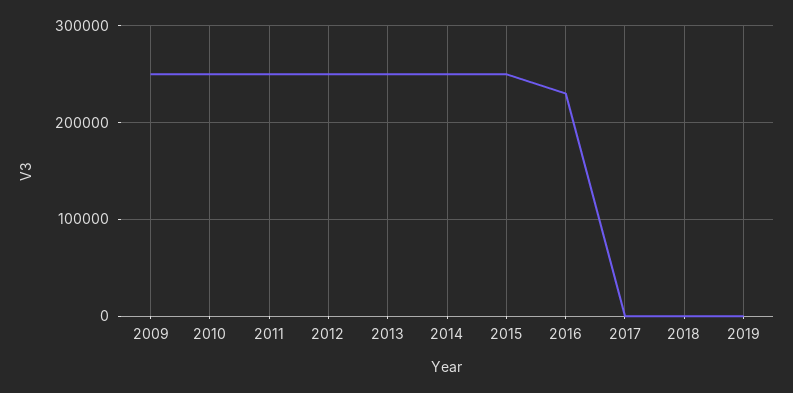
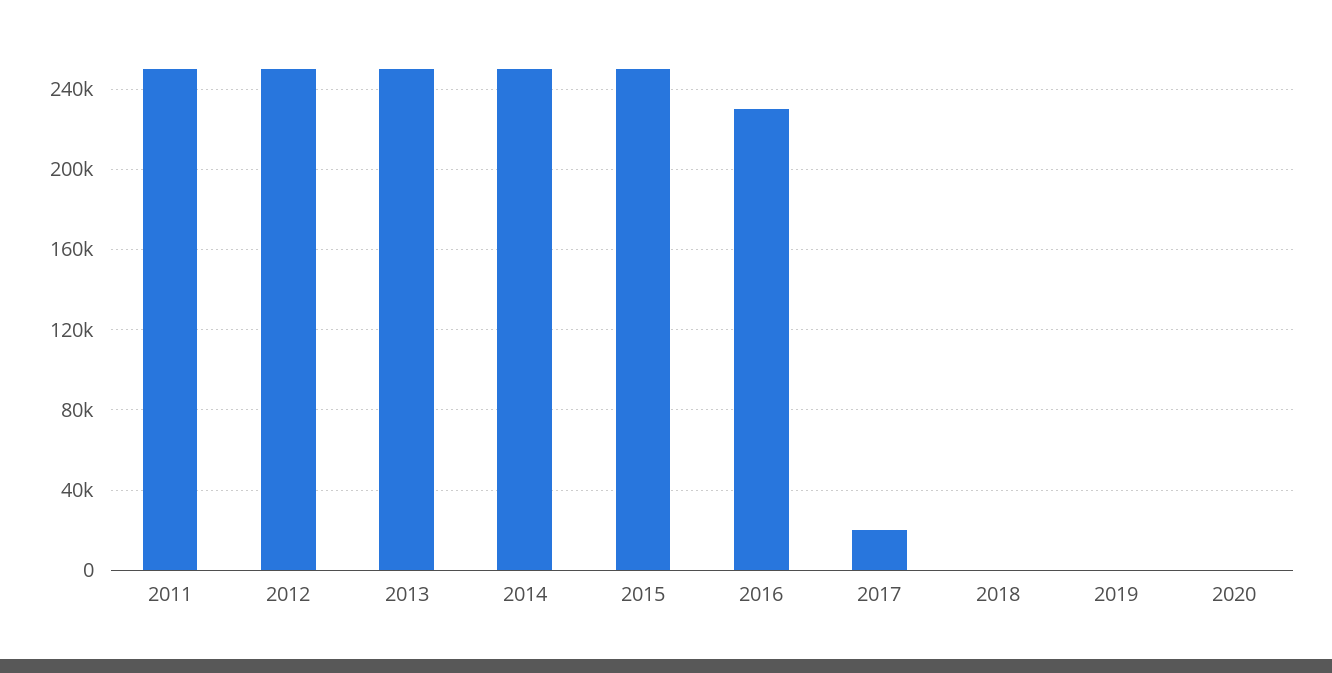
2009: 250000 -> none
2010: 250000 -> none
2017: 0 -> 20000
2020: none -> 0

